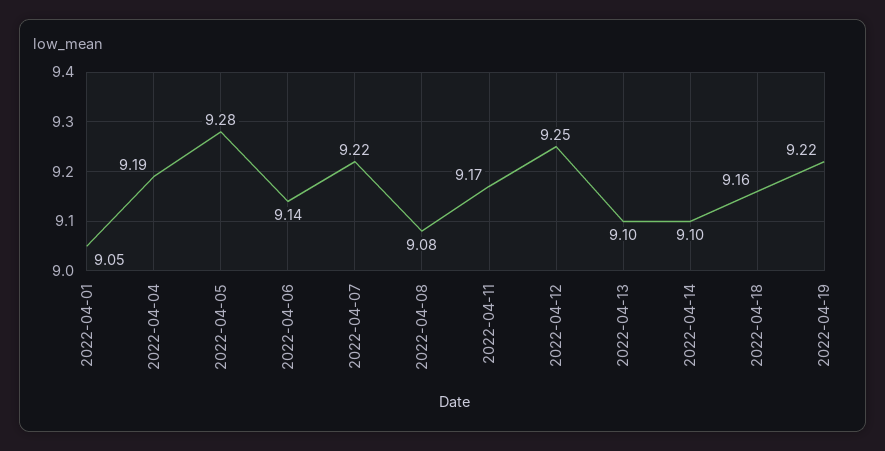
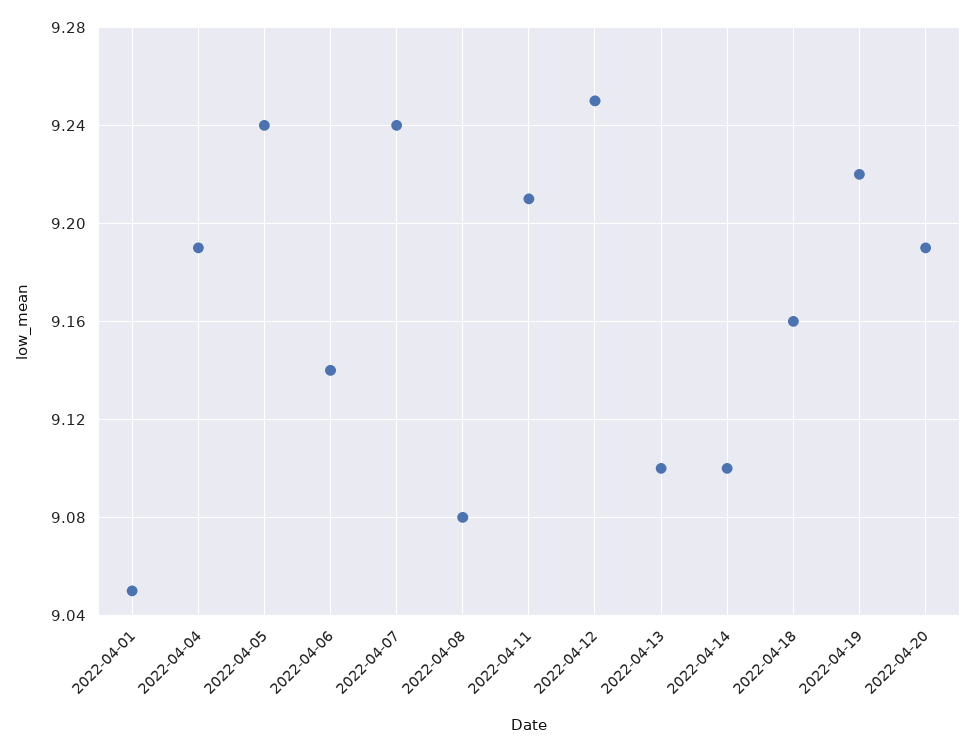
2022-04-05: 9.28 -> 9.24
2022-04-07: 9.22 -> 9.24
2022-04-11: 9.17 -> 9.21
2022-04-20: none -> 9.19

